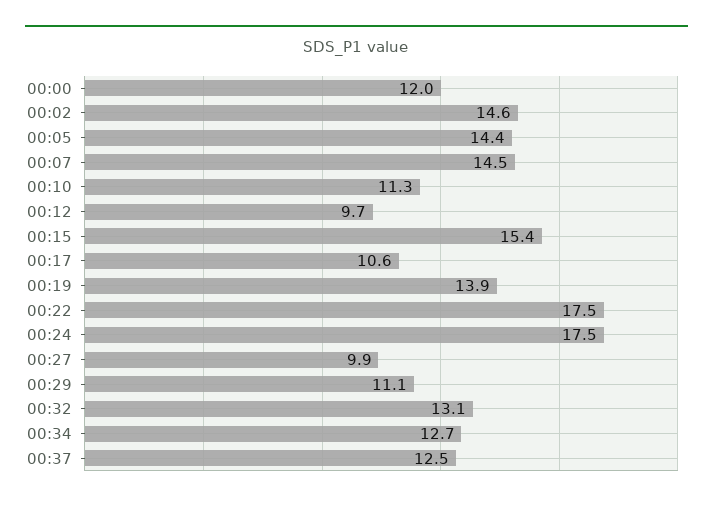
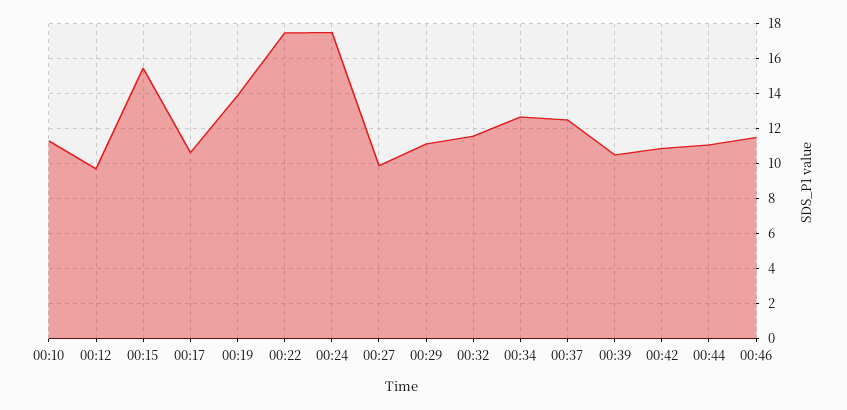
00:00: 12 -> none
00:02: 14.6 -> none
00:05: 14.4 -> none
00:07: 14.5 -> none
00:32: 13.1 -> 11.5
00:39: none -> 10.5
00:42: none -> 11
00:44: none -> 11
00:46: none -> 11.5

